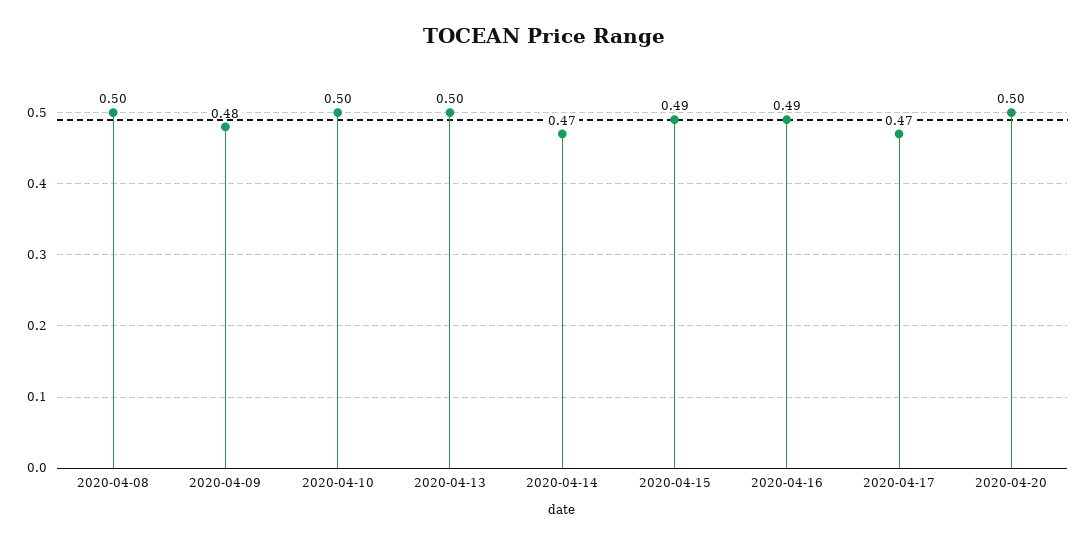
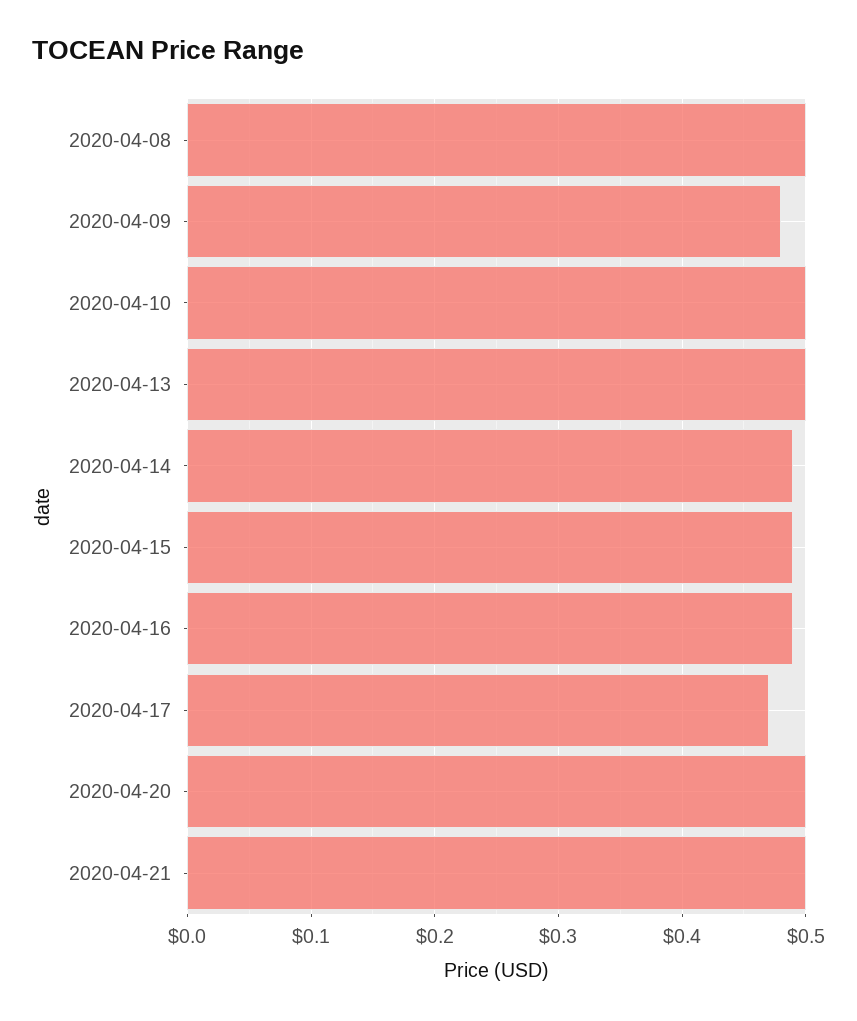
2020-04-14: 0.47 -> 0.49
2020-04-21: none -> 0.5

